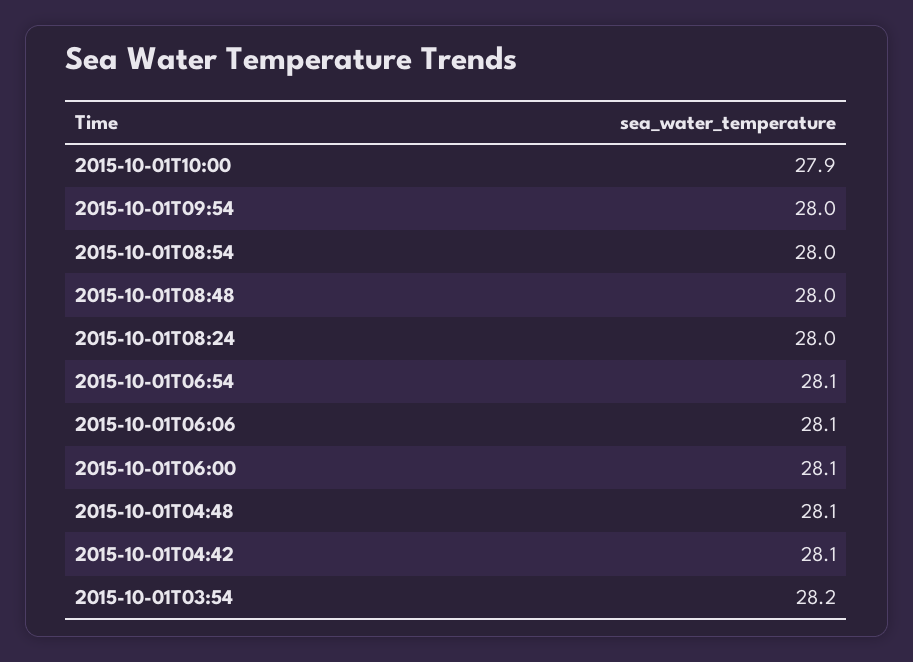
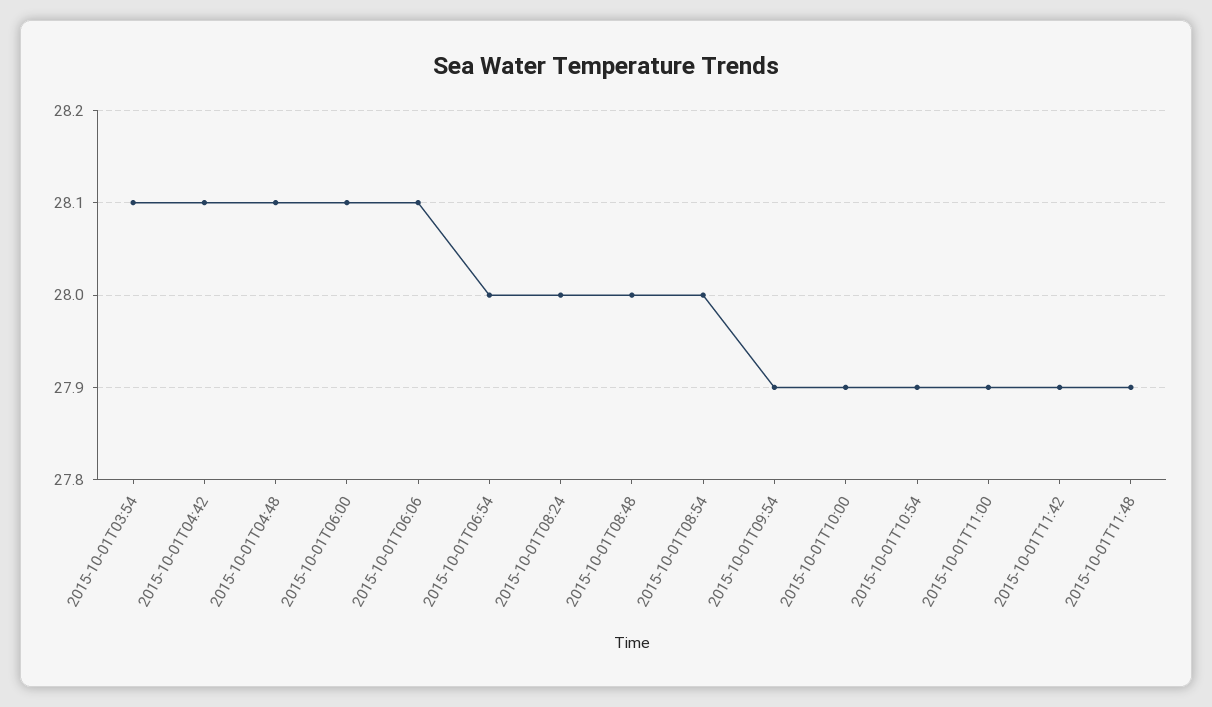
2015-10-01T09:54: 28 -> 27.9
2015-10-01T06:54: 28.1 -> 28
2015-10-01T03:54: 28.2 -> 28.1
2015-10-01T10:54: none -> 27.9
2015-10-01T11:00: none -> 27.9
2015-10-01T11:42: none -> 27.9
2015-10-01T11:48: none -> 27.9

